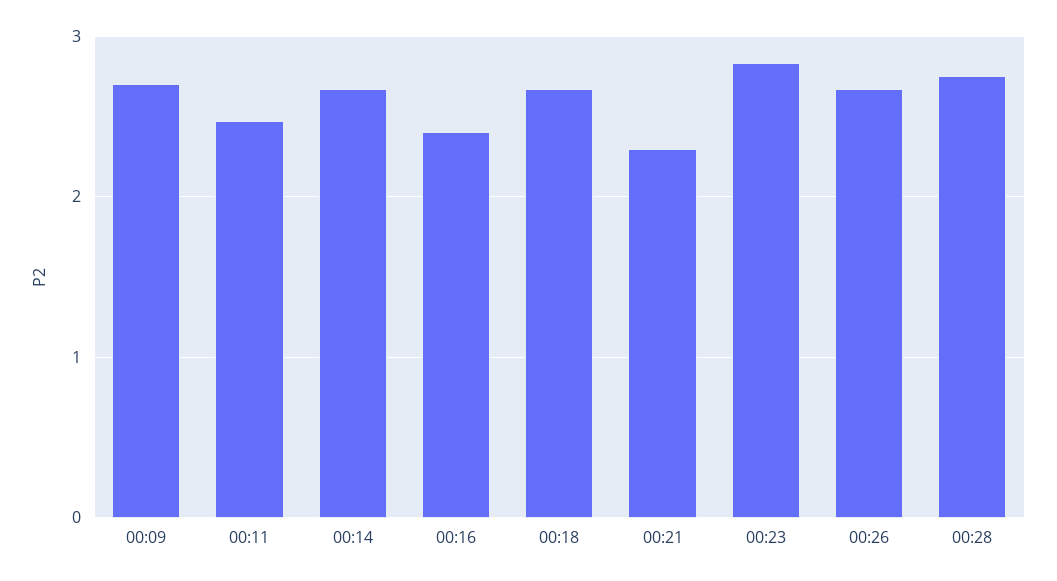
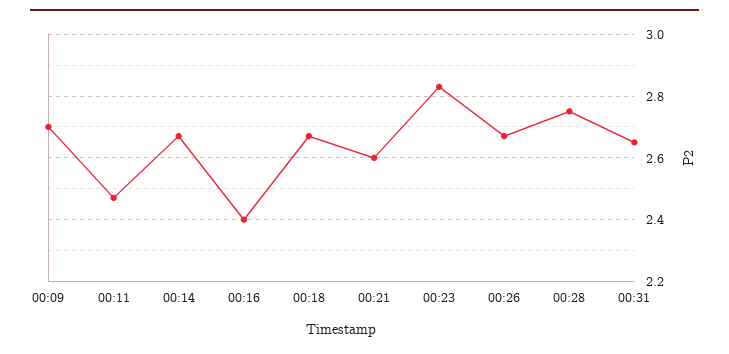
00:21: 2.3 -> 2.6
00:31: none -> 2.65

